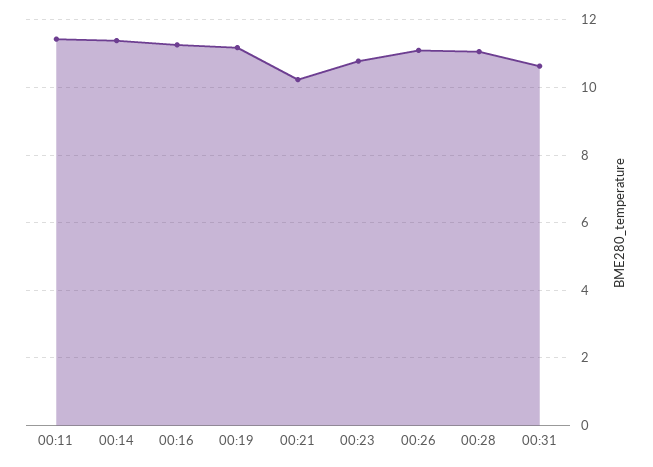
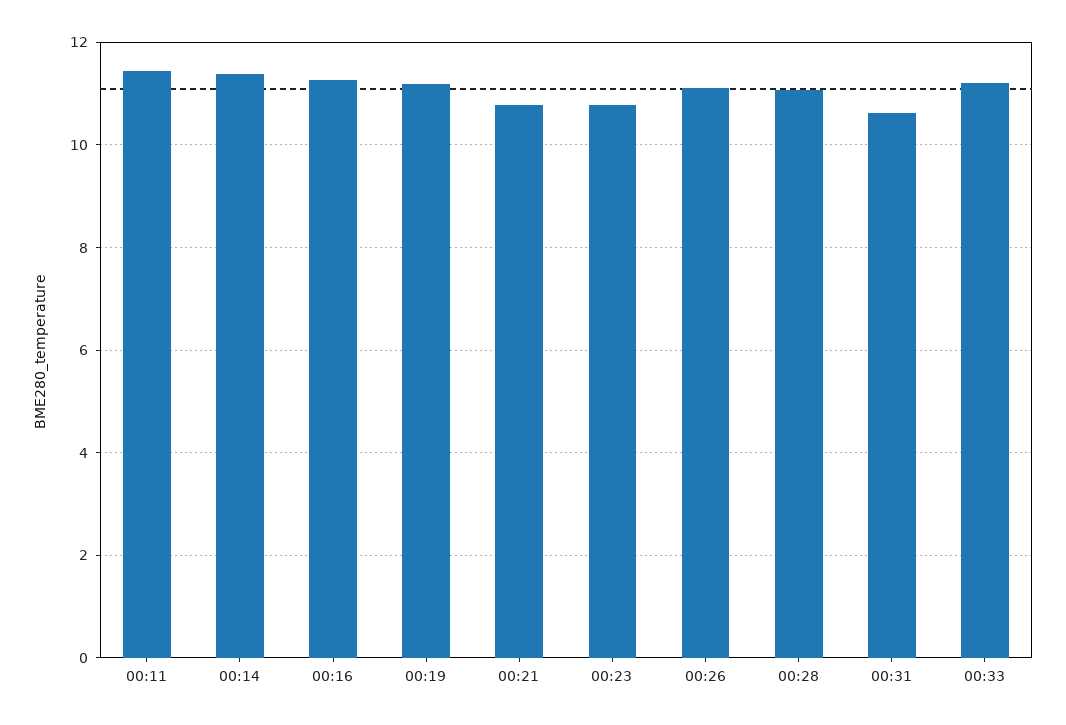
00:21: 10.2 -> 10.8
00:33: none -> 11.2

